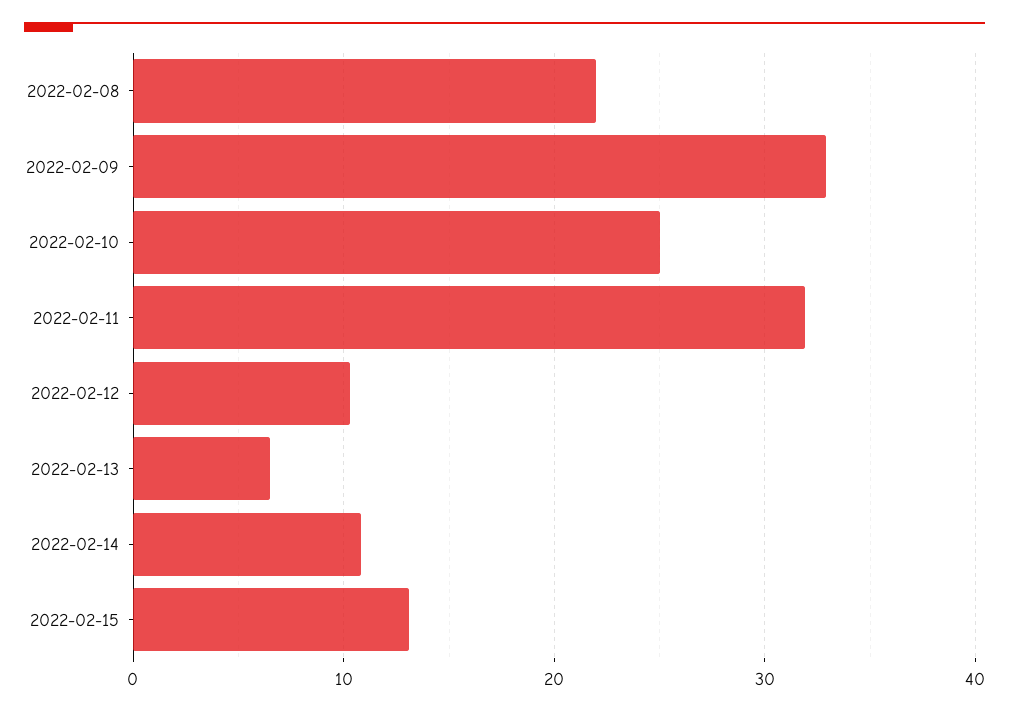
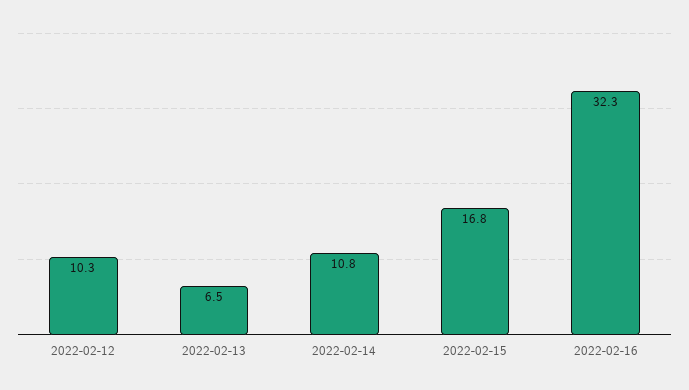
2022-02-08: 22 -> none
2022-02-09: 33 -> none
2022-02-10: 25 -> none
2022-02-11: 32 -> none
2022-02-15: 13 -> 16.8
2022-02-16: none -> 32.3

